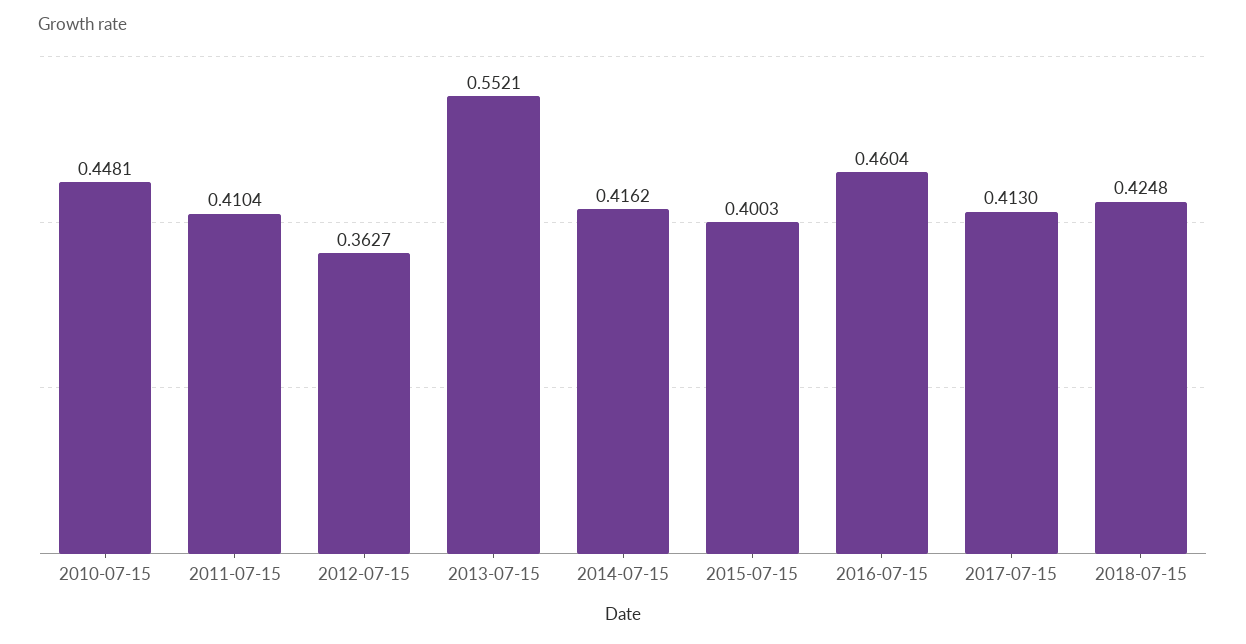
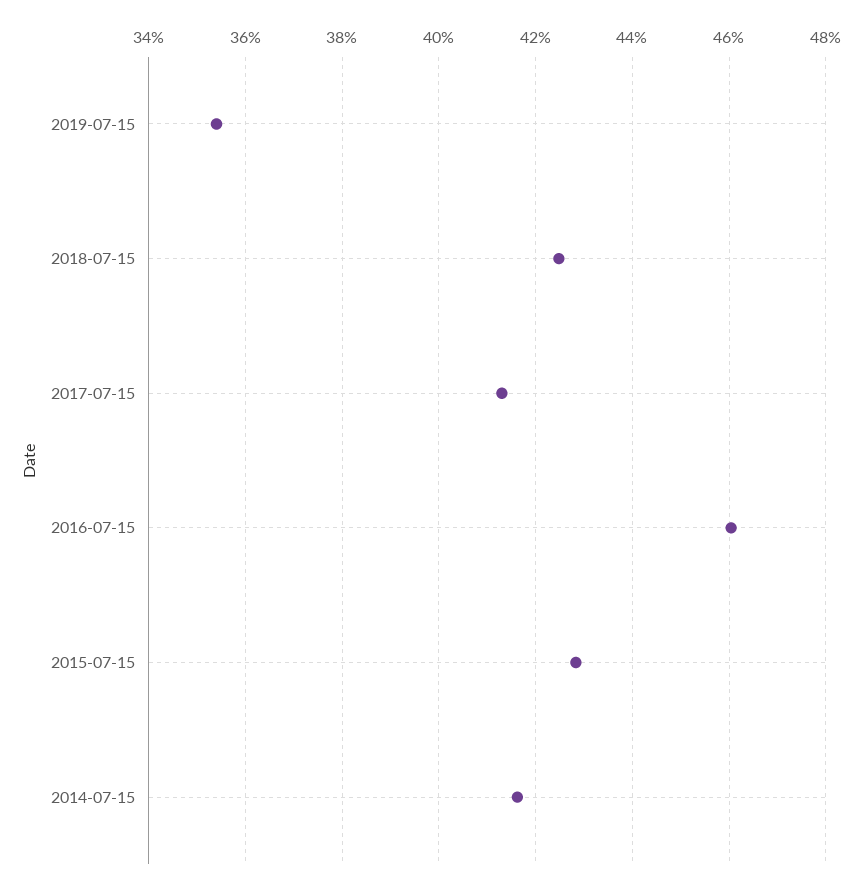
2010-07-15: 0.4481 -> none
2011-07-15: 0.4104 -> none
2012-07-15: 0.3627 -> none
2013-07-15: 0.5521 -> none
2015-07-15: 0.4003 -> 0.428
2019-07-15: none -> 0.354

